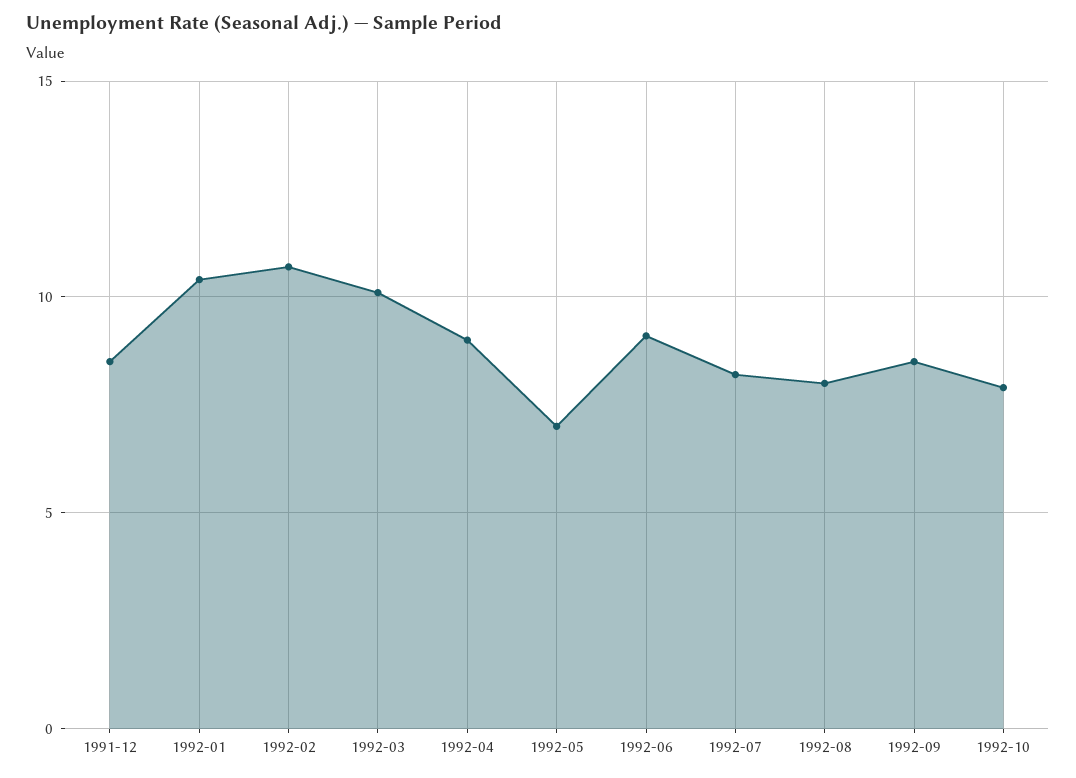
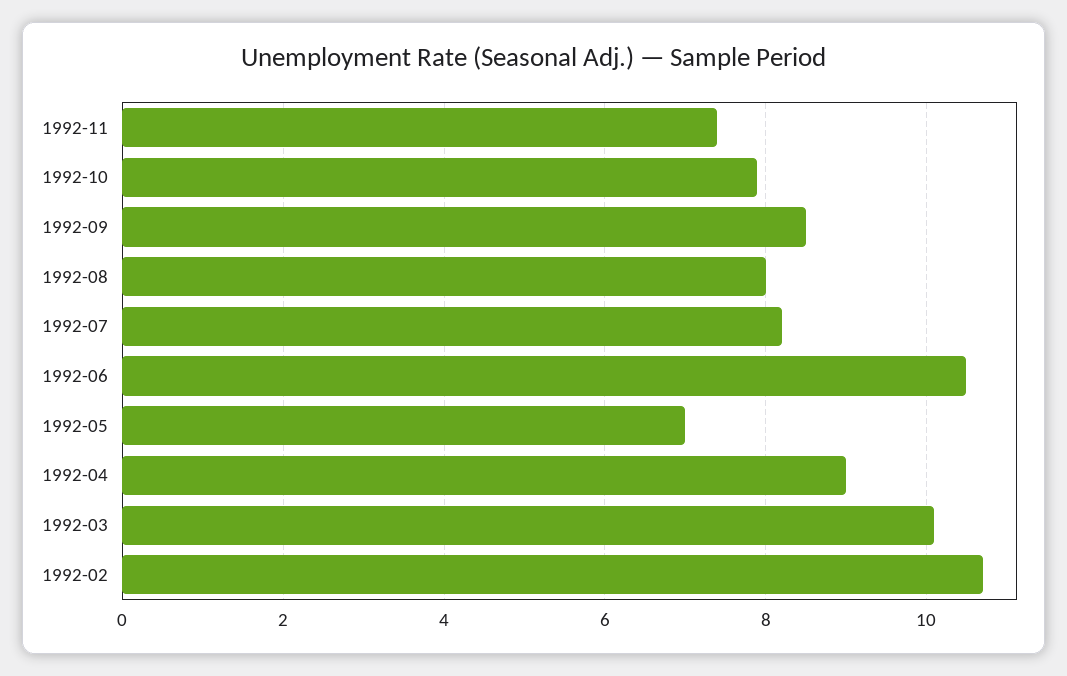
1991-12: 8.5 -> none
1992-01: 10.5 -> none
1992-06: 9 -> 10.5
1992-11: none -> 7.5

